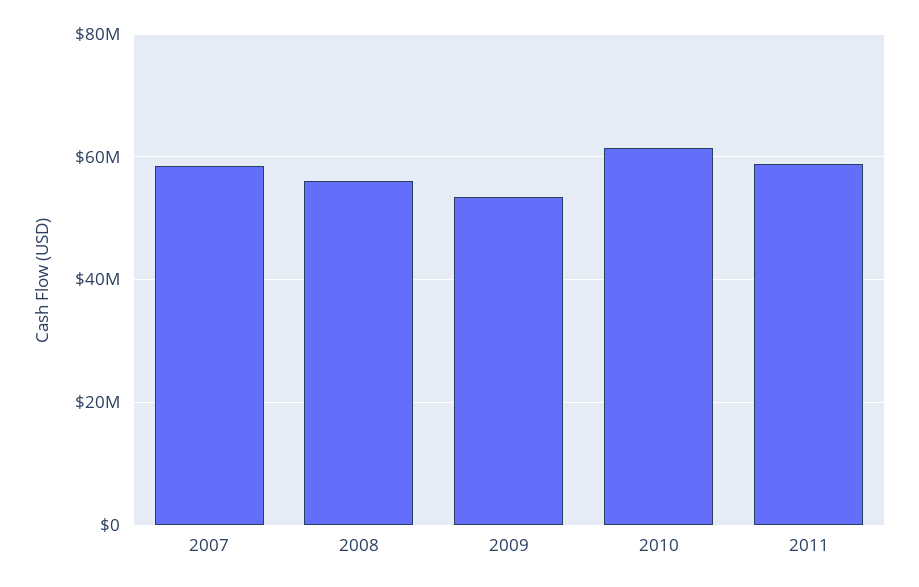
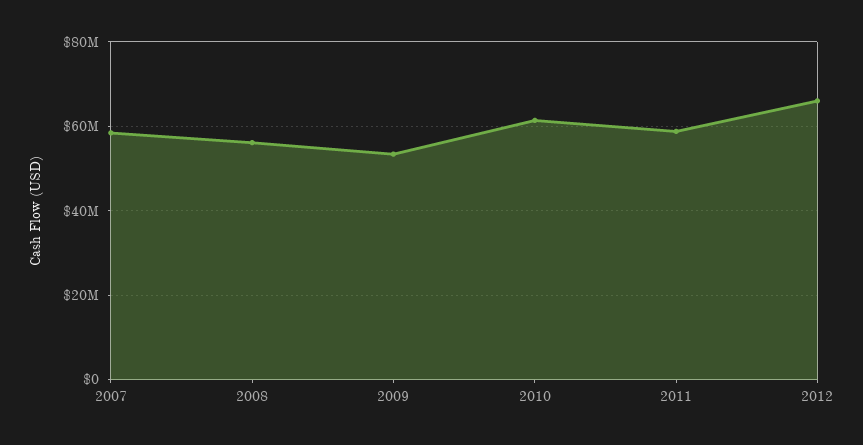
2012: none -> 66000000

